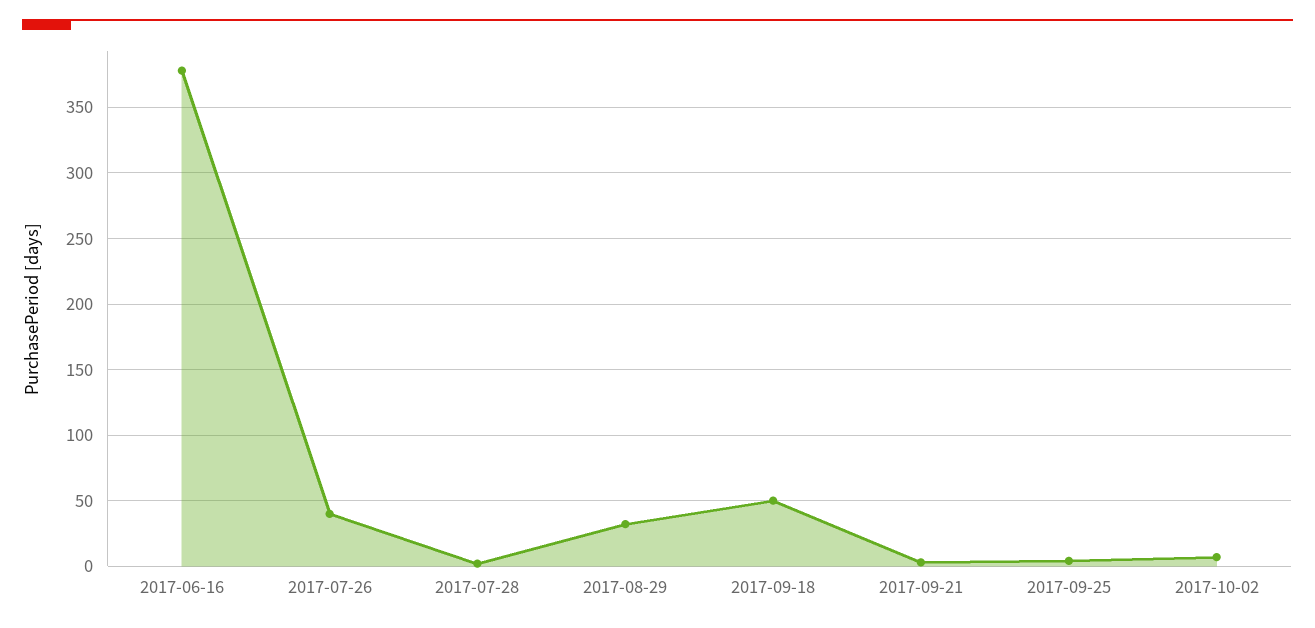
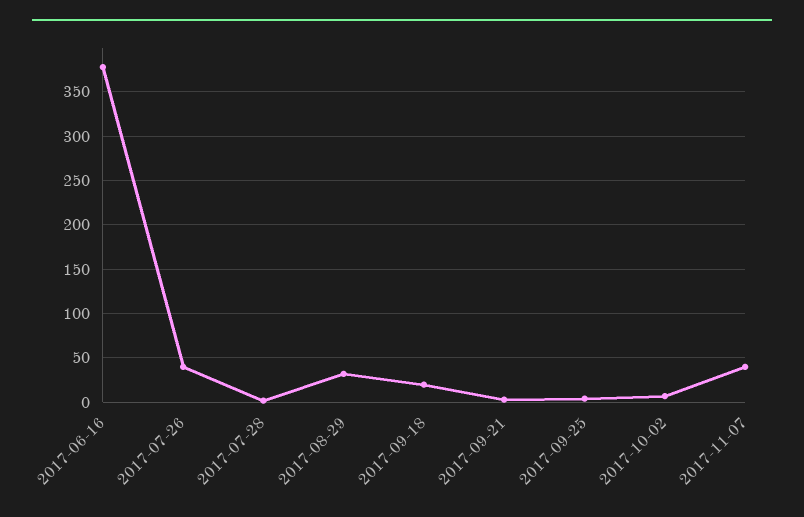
2017-09-18: 50 -> 20
2017-11-07: none -> 40

